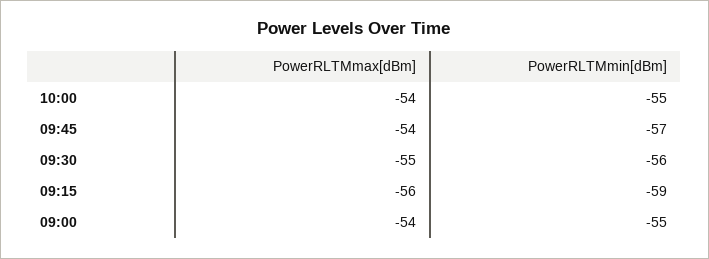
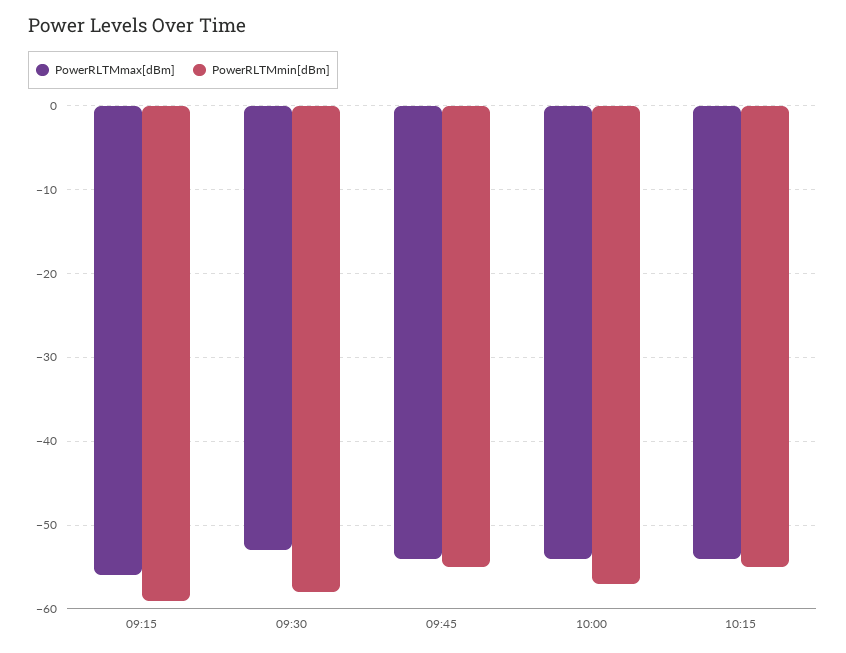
PowerRLTMmin[dBm], 10:00: -55 -> -57
PowerRLTMmin[dBm], 09:45: -57 -> -55
PowerRLTMmax[dBm], 09:30: -55 -> -53
PowerRLTMmin[dBm], 09:30: -56 -> -58
PowerRLTMmax[dBm], 09:00: -54 -> none
PowerRLTMmin[dBm], 09:00: -55 -> none
PowerRLTMmax[dBm], 10:15: none -> -54
PowerRLTMmin[dBm], 10:15: none -> -55

